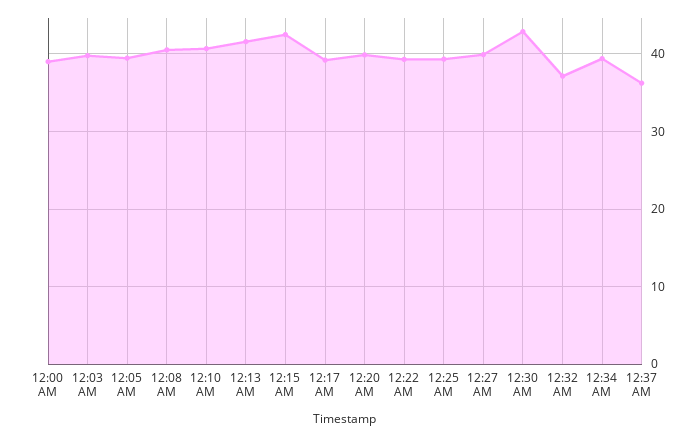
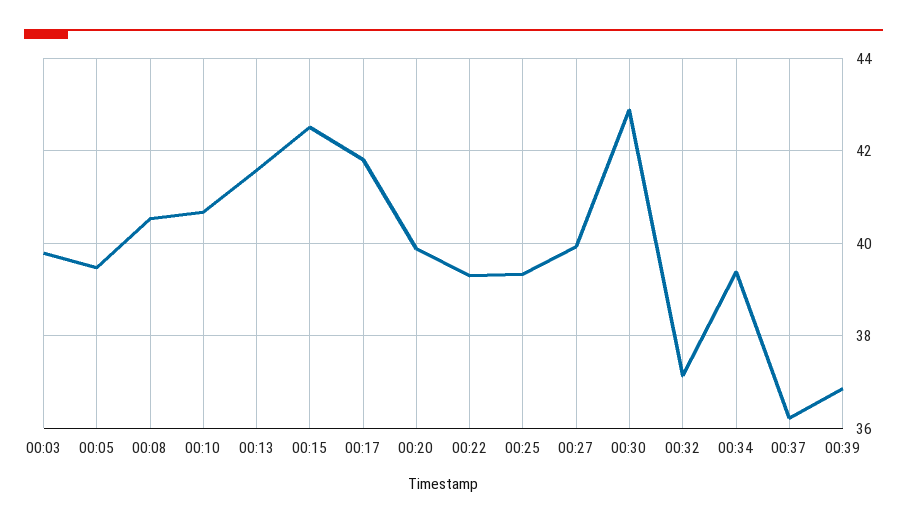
12:00 AM: 39 -> none
12:17 AM: 39 -> 41.8
00:39: none -> 36.8

